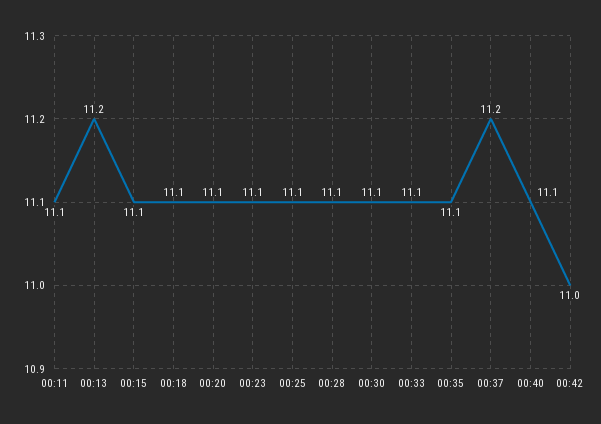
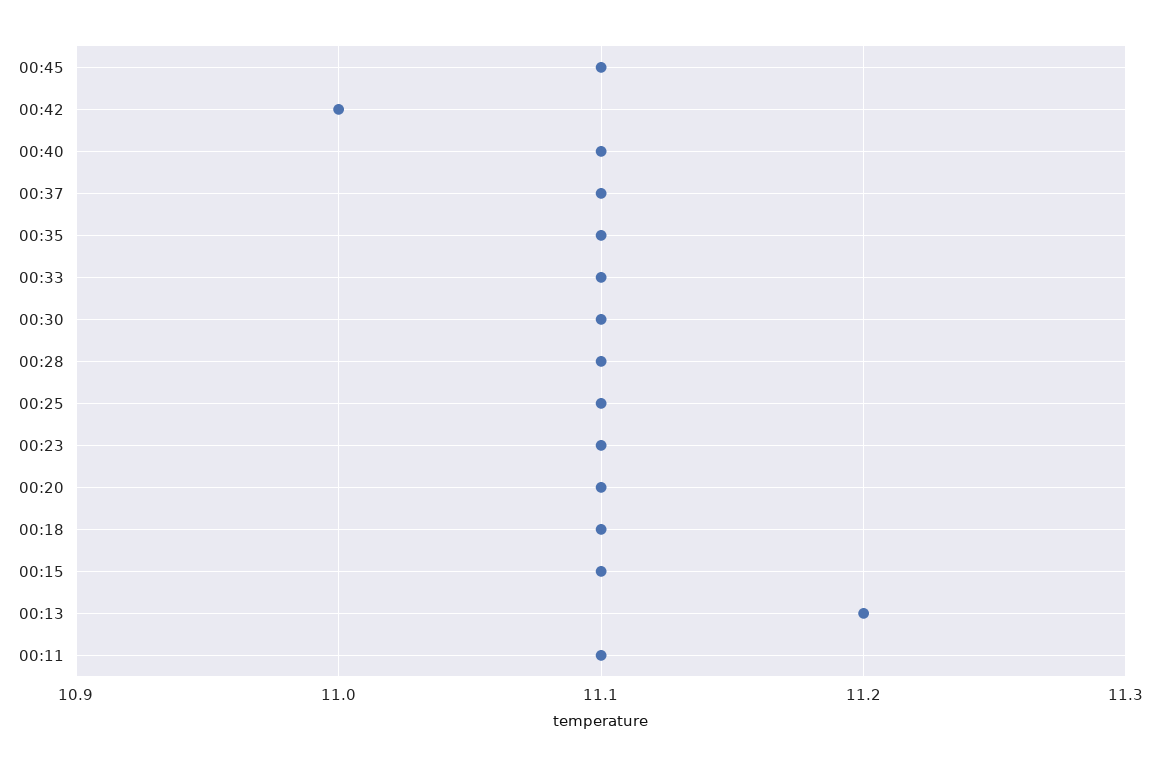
00:37: 11.2 -> 11.1
00:45: none -> 11.1

